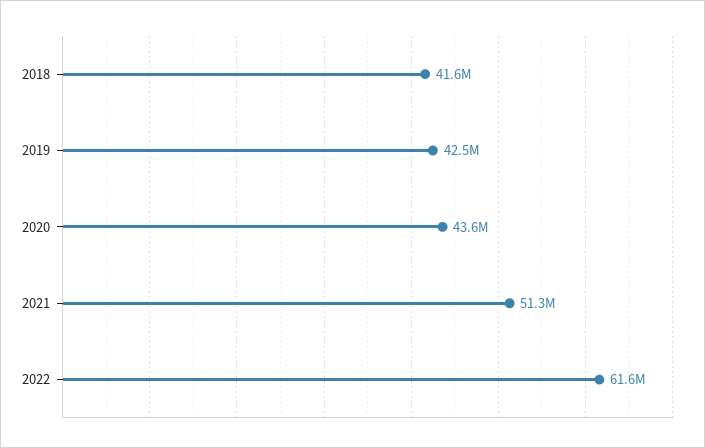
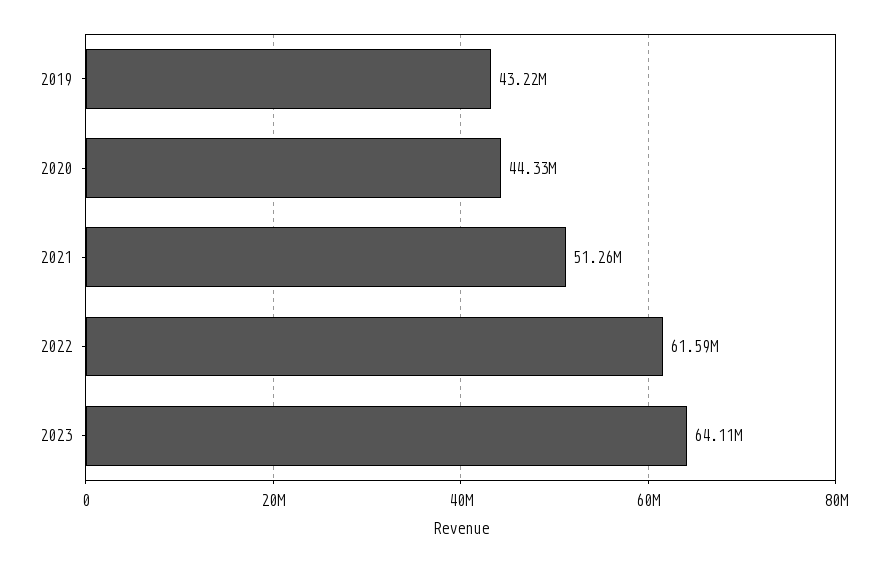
2018: 41600000 -> none
2019: 42500000 -> 43220000
2020: 43600000 -> 44330000
2023: none -> 64110000

